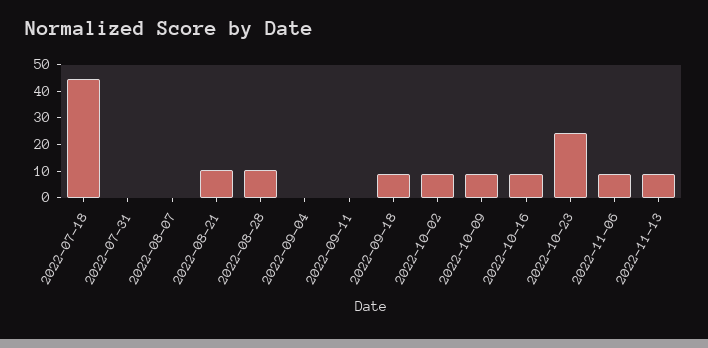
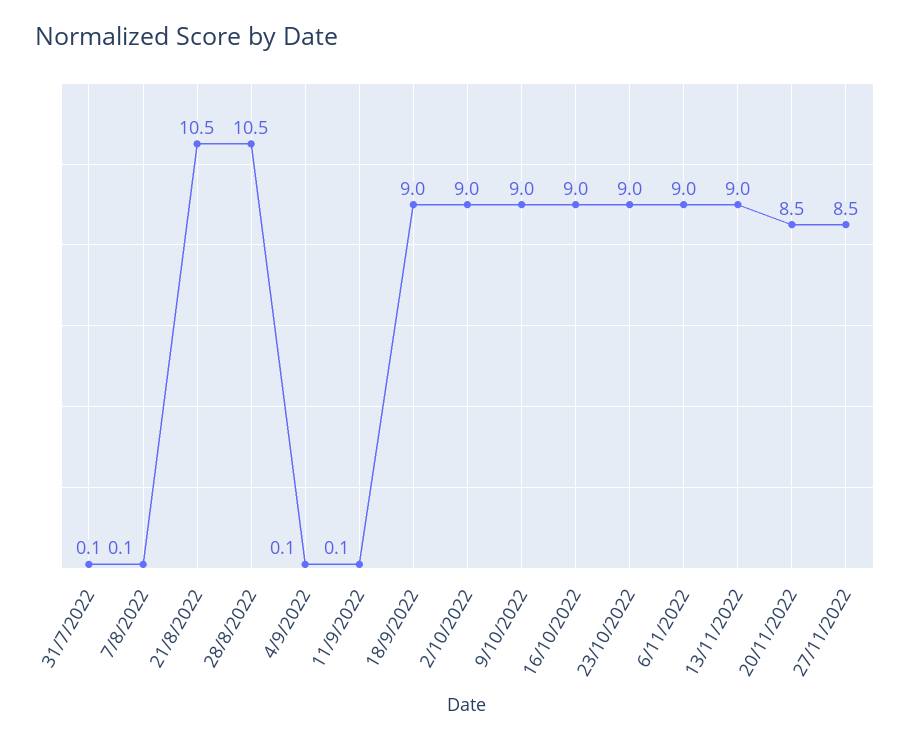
2022-07-18: 45 -> none
2022-10-23: 25 -> 9
20/11/2022: none -> 8.5
27/11/2022: none -> 8.5

